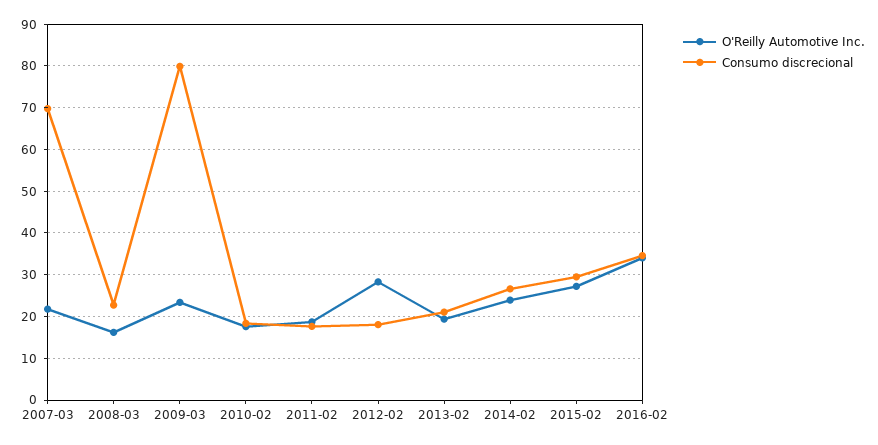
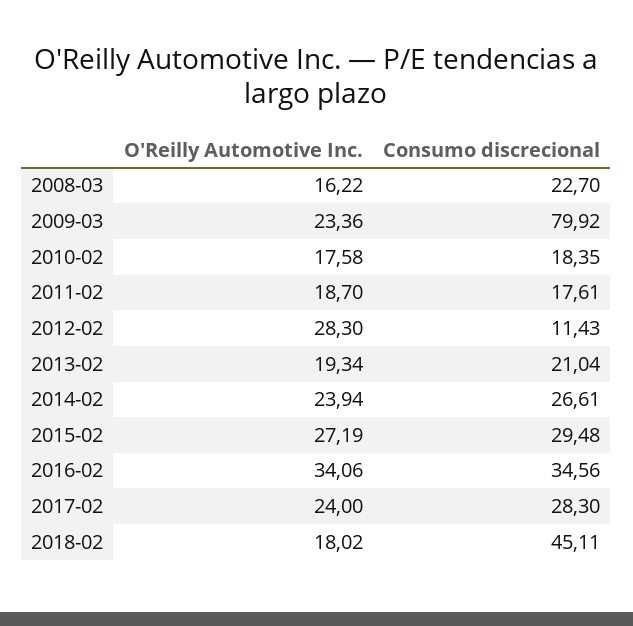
O'Reilly Automotive Inc., 2007-03: 22 -> none
Consumo discrecional, 2007-03: 70 -> none
Consumo discrecional, 2012-02: 18 -> 11.43
O'Reilly Automotive Inc., 2017-02: none -> 24
Consumo discrecional, 2017-02: none -> 28.3
O'Reilly Automotive Inc., 2018-02: none -> 18.02
Consumo discrecional, 2018-02: none -> 45.11

